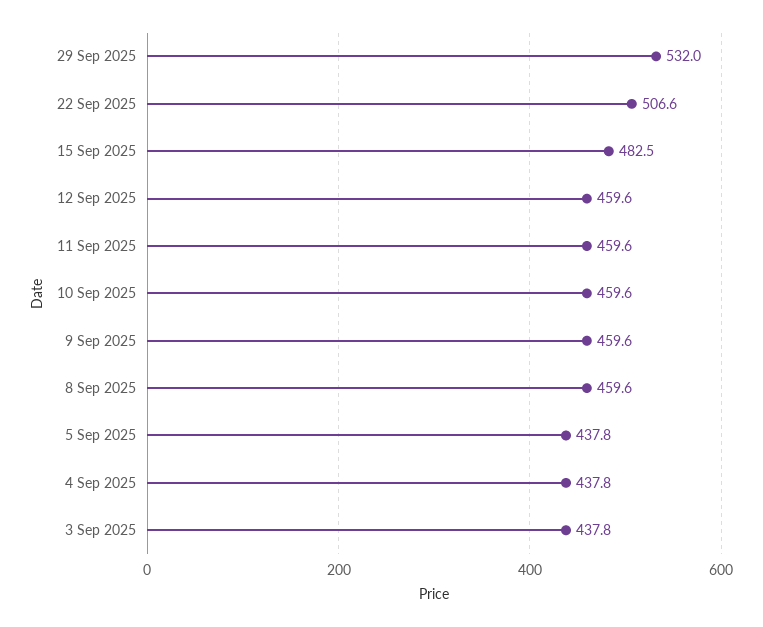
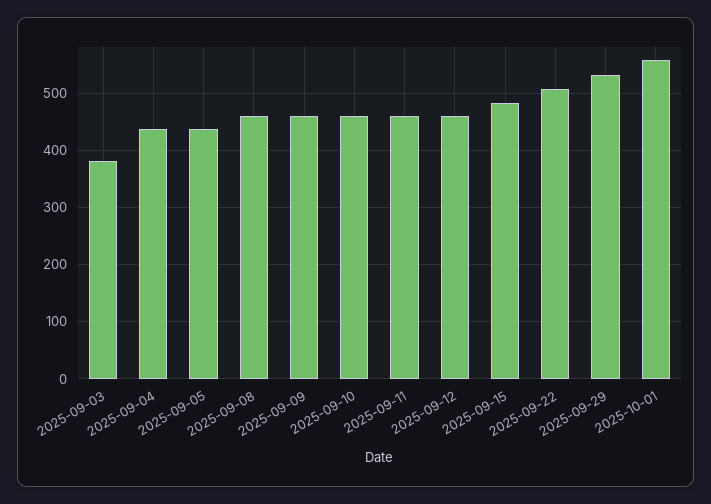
3 Sep 2025: 437.8 -> 380
2025-10-01: none -> 560

